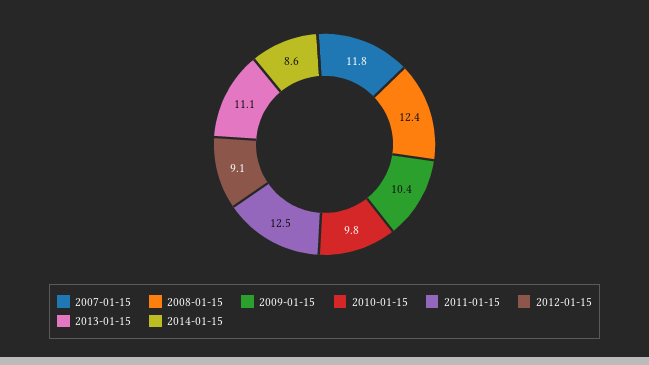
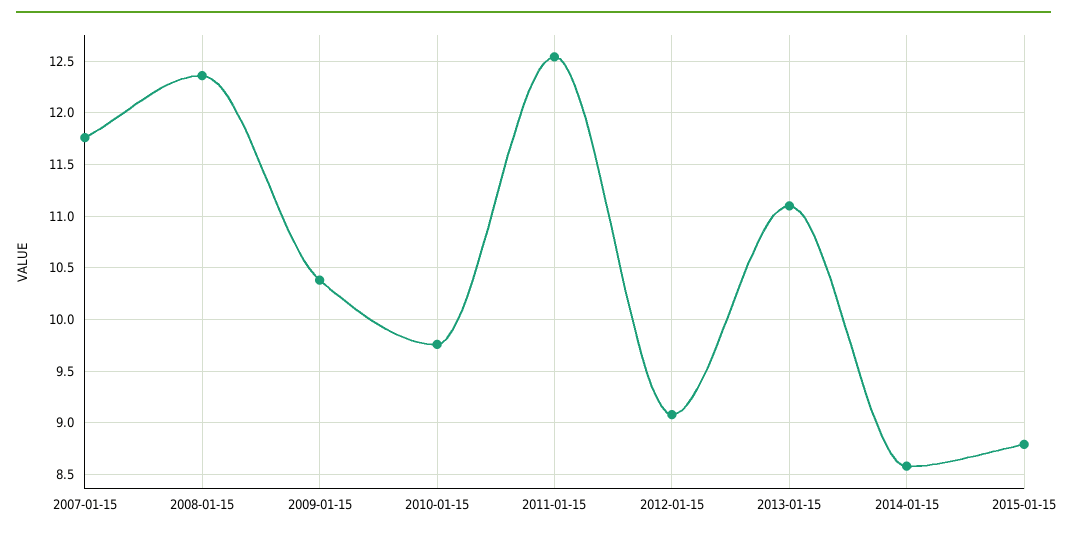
2015-01-15: none -> 8.8

